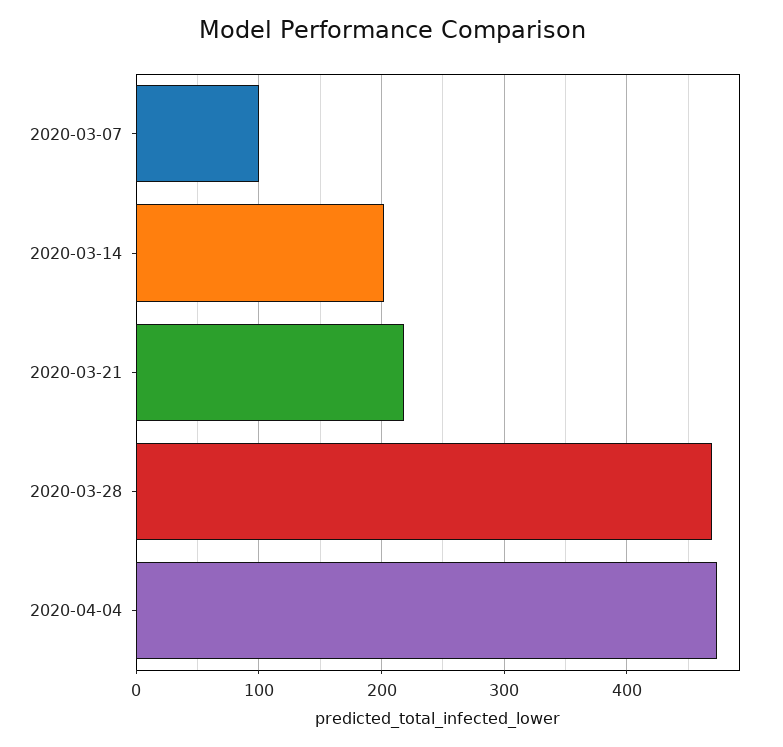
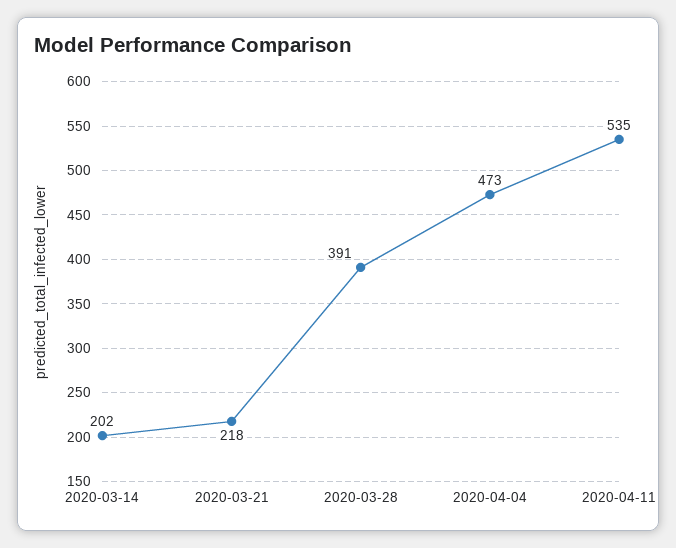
2020-03-07: 100 -> none
2020-03-28: 470 -> 391
2020-04-11: none -> 535

